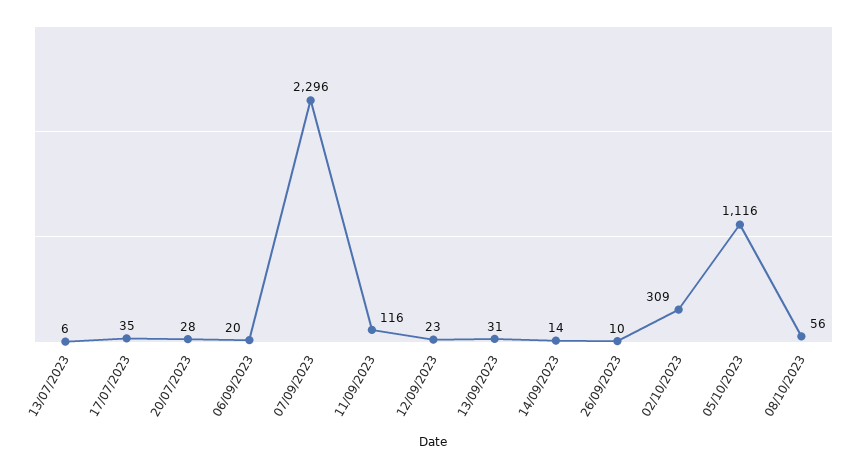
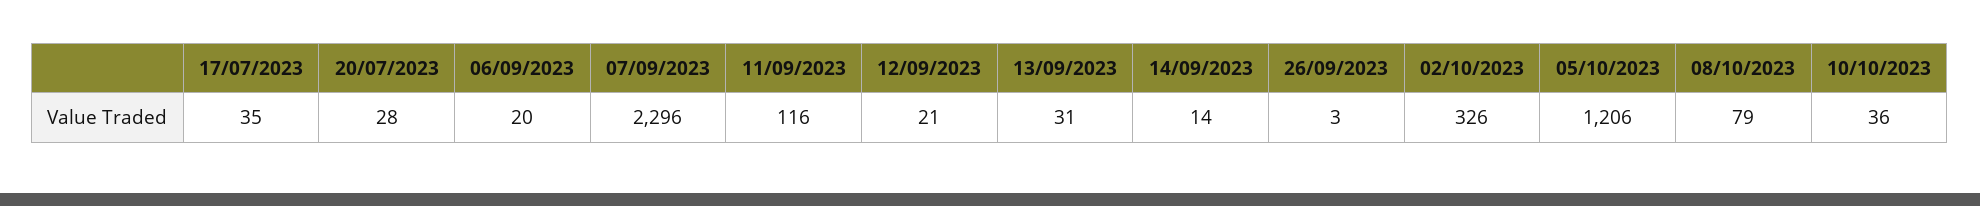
13/07/2023: 6 -> none
12/09/2023: 23 -> 21
26/09/2023: 10 -> 3
02/10/2023: 309 -> 326
05/10/2023: 1116 -> 1206
08/10/2023: 56 -> 79
10/10/2023: none -> 36

